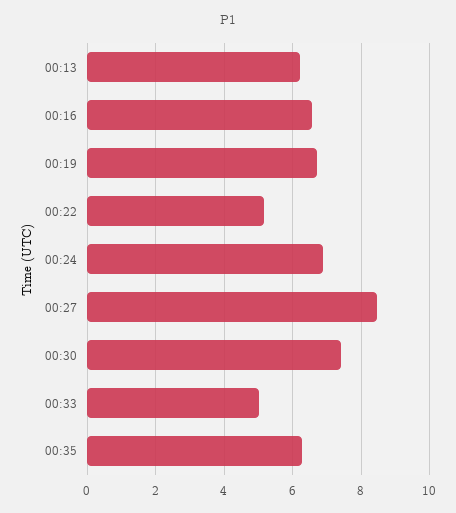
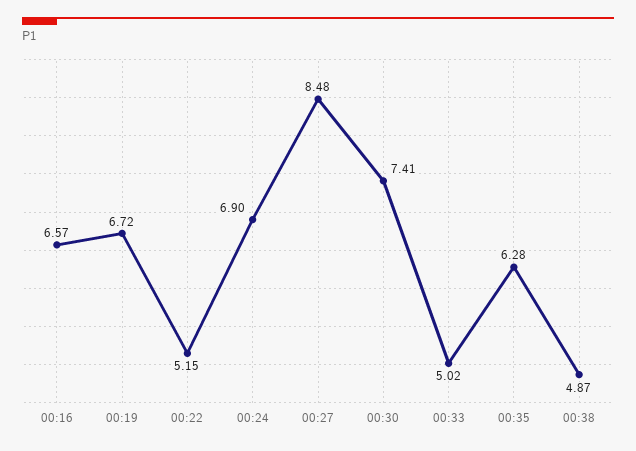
00:13: 6.2 -> none
00:38: none -> 4.87

